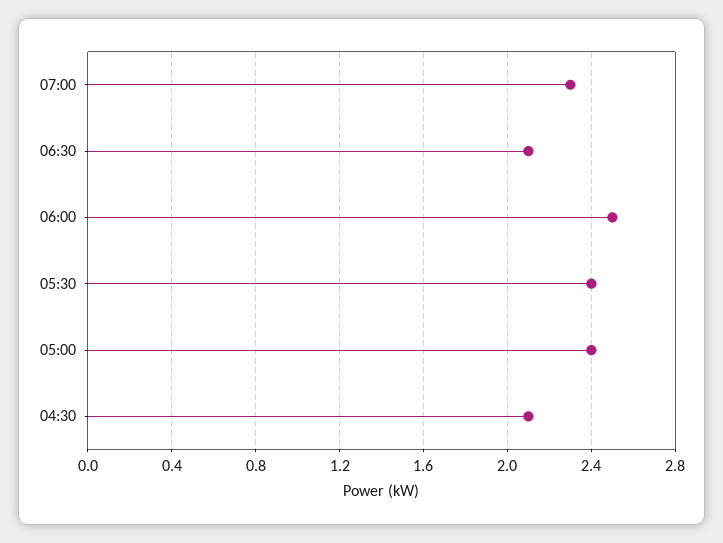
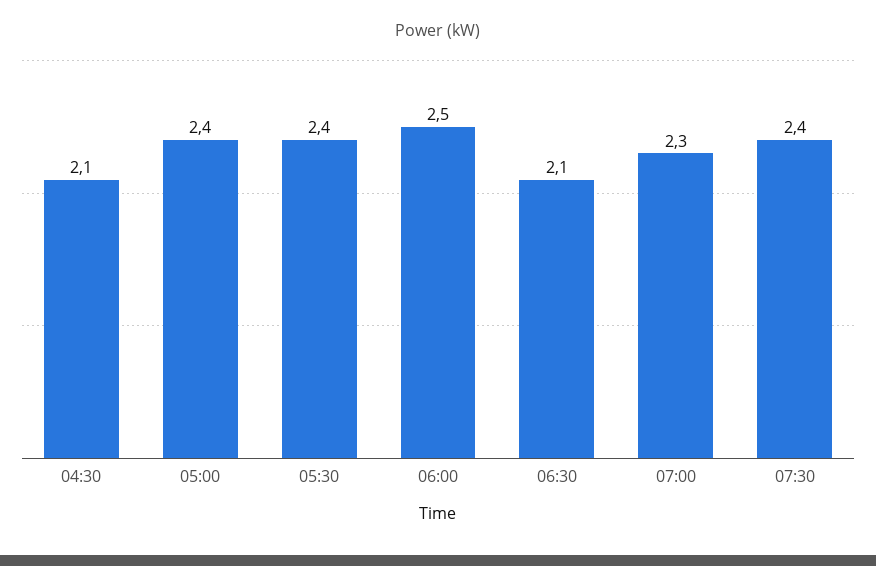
07:30: none -> 2.4

